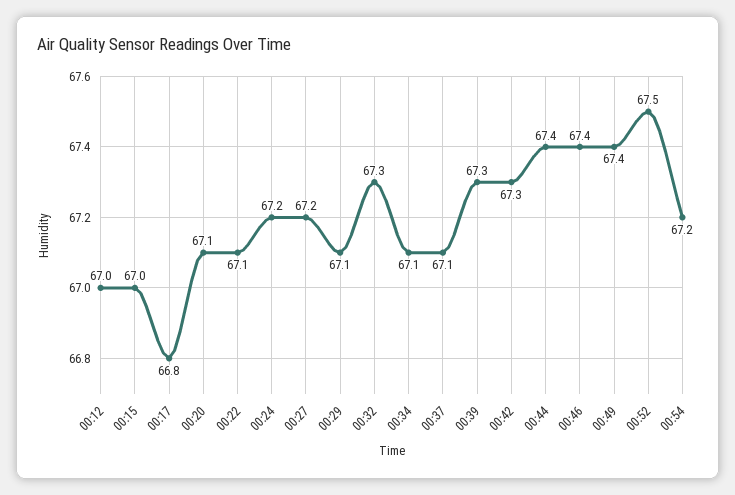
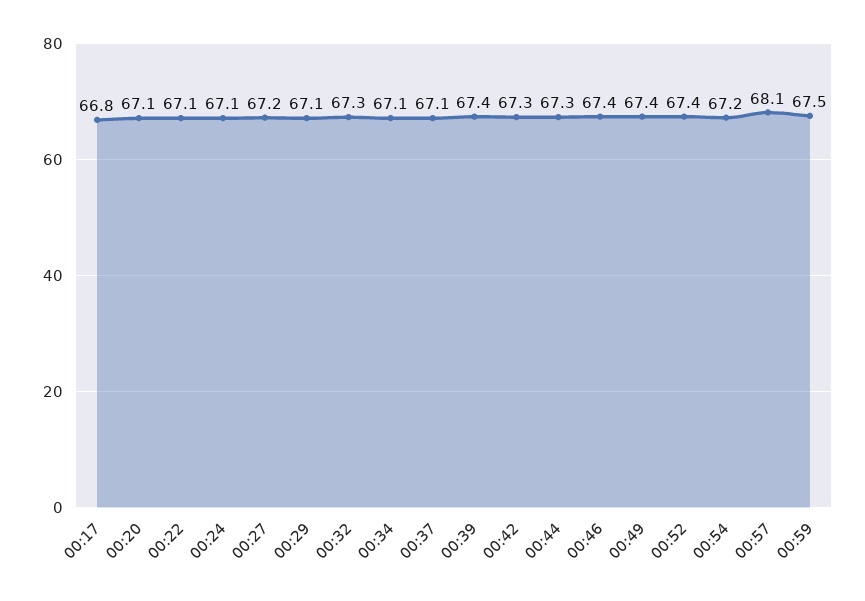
00:12: 67 -> none
00:15: 67 -> none
00:24: 67.2 -> 67.1
00:39: 67.3 -> 67.4
00:44: 67.4 -> 67.3
00:52: 67.5 -> 67.4
00:57: none -> 68.1
00:59: none -> 67.5

